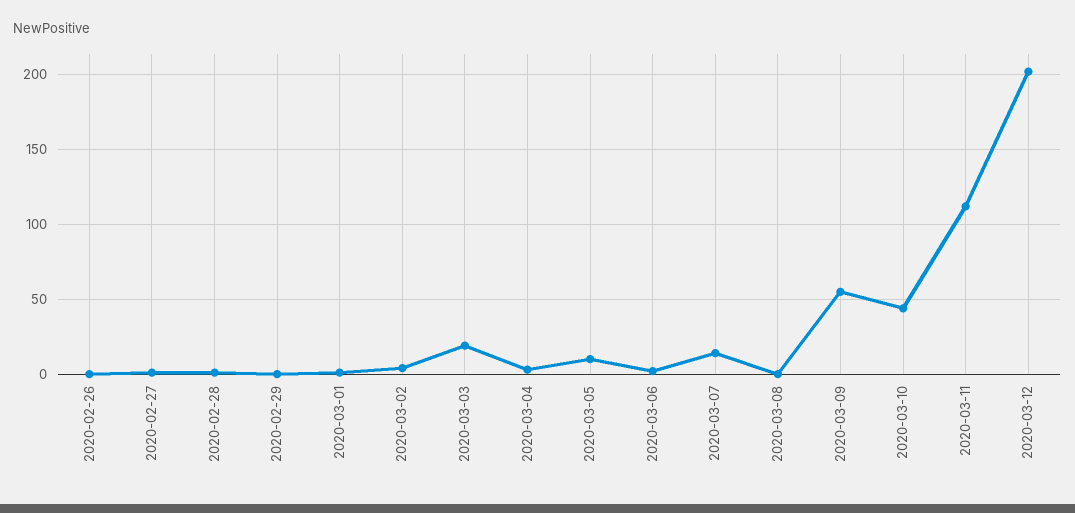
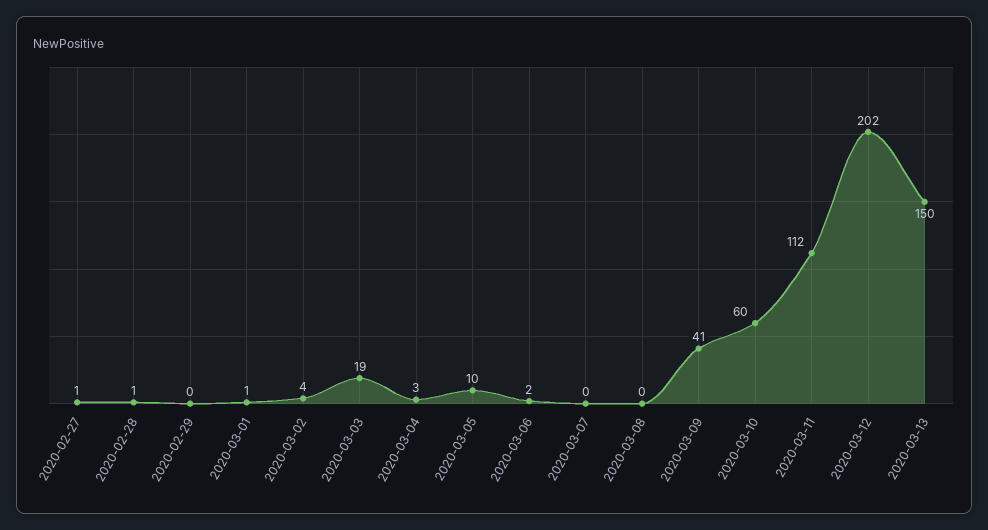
2020-02-26: 0 -> none
2020-03-07: 15 -> 0
2020-03-09: 55 -> 41
2020-03-10: 45 -> 60
2020-03-13: none -> 150

